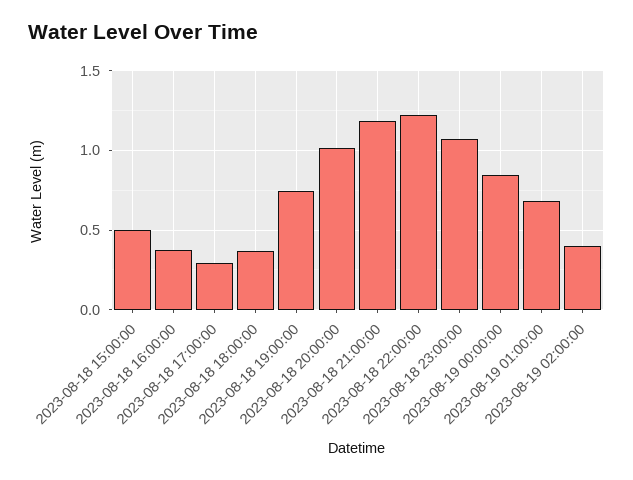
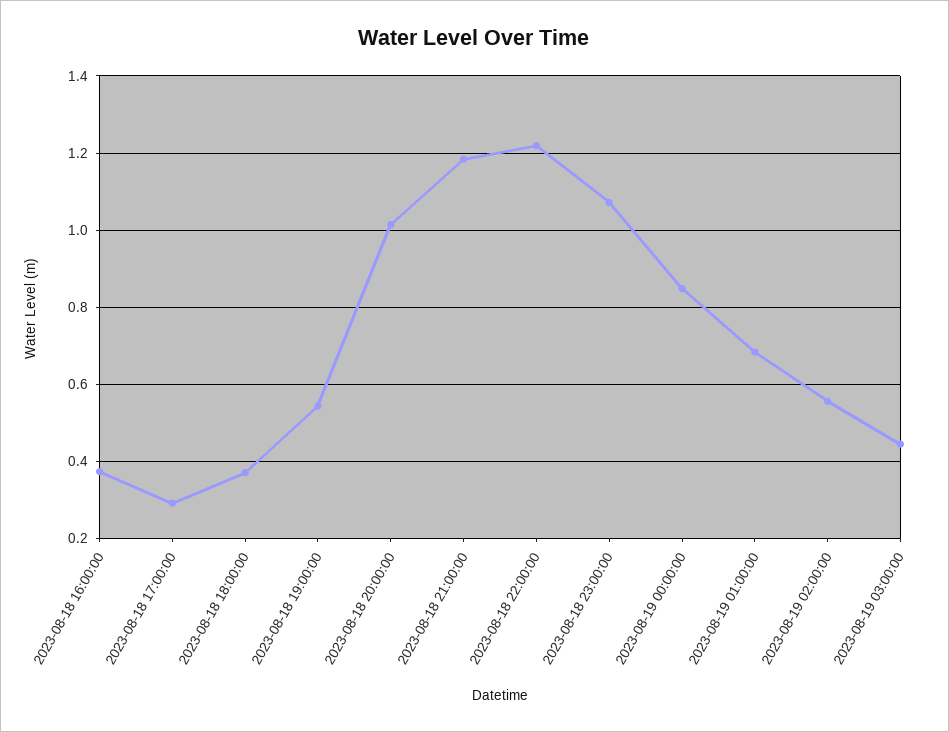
2023-08-18 15:00:00: 0.5 -> none
2023-08-18 19:00:00: 0.75 -> 0.54
2023-08-19 02:00:00: 0.4 -> 0.56
2023-08-19 03:00:00: none -> 0.44

